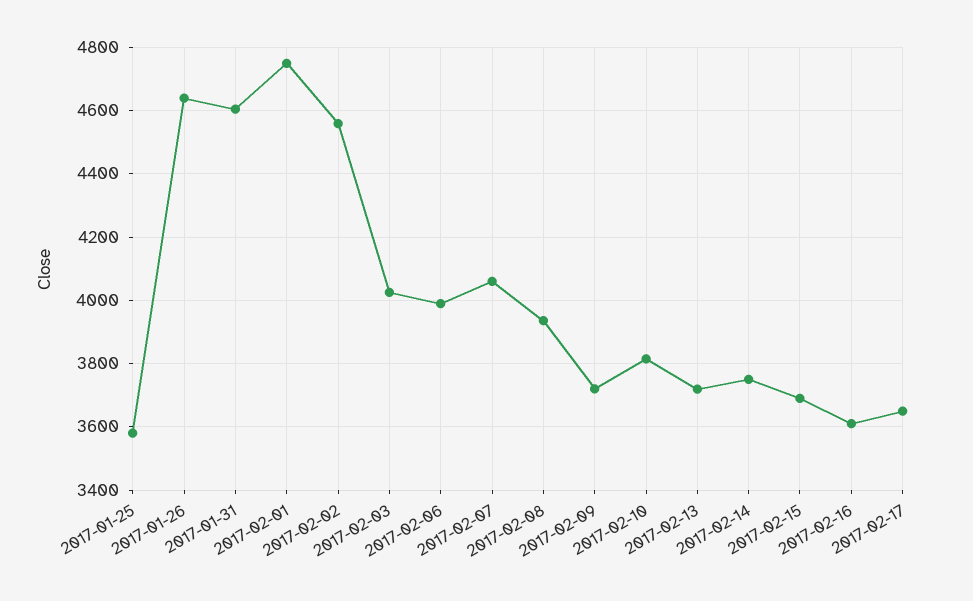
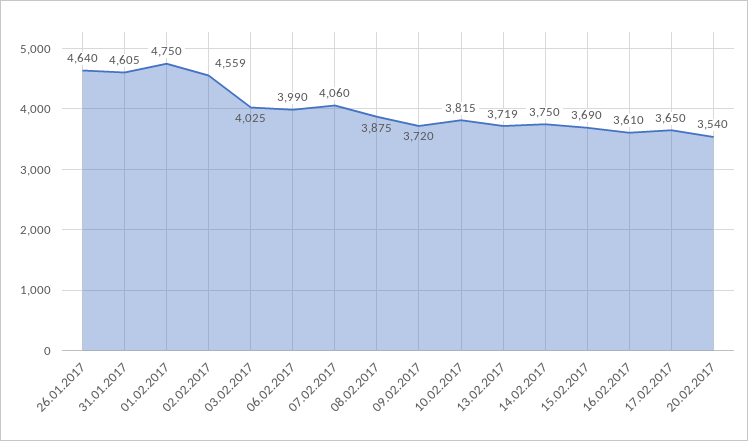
2017-01-25: 3580 -> none
2017-02-08: 3940 -> 3875
20.02.2017: none -> 3540

